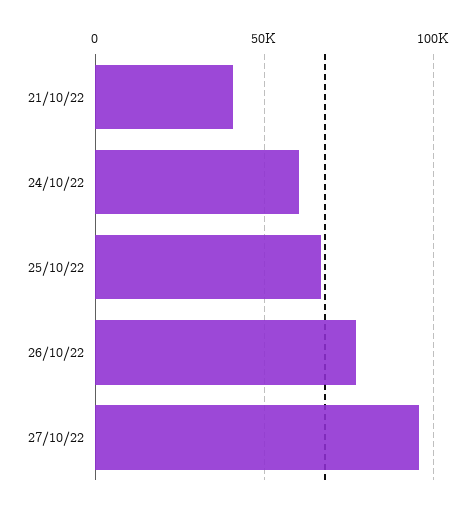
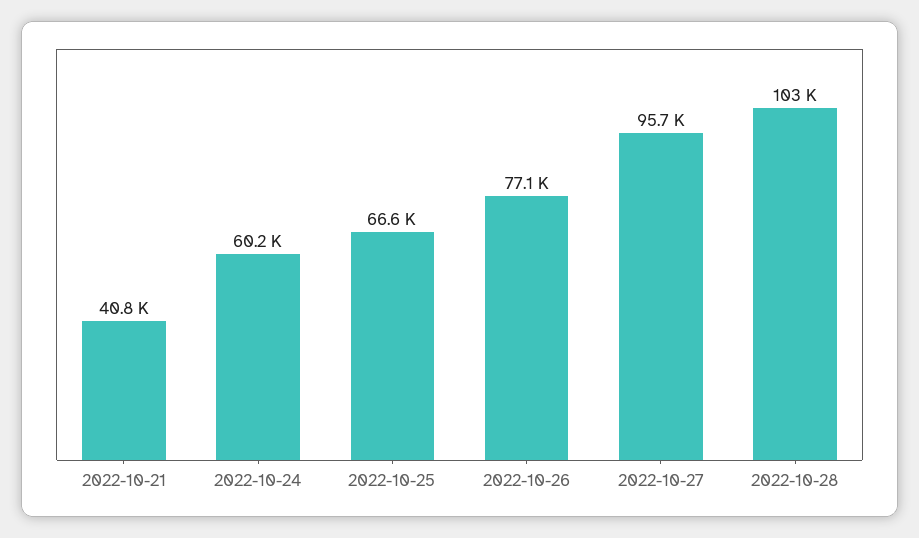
2022-10-28: none -> 103000

